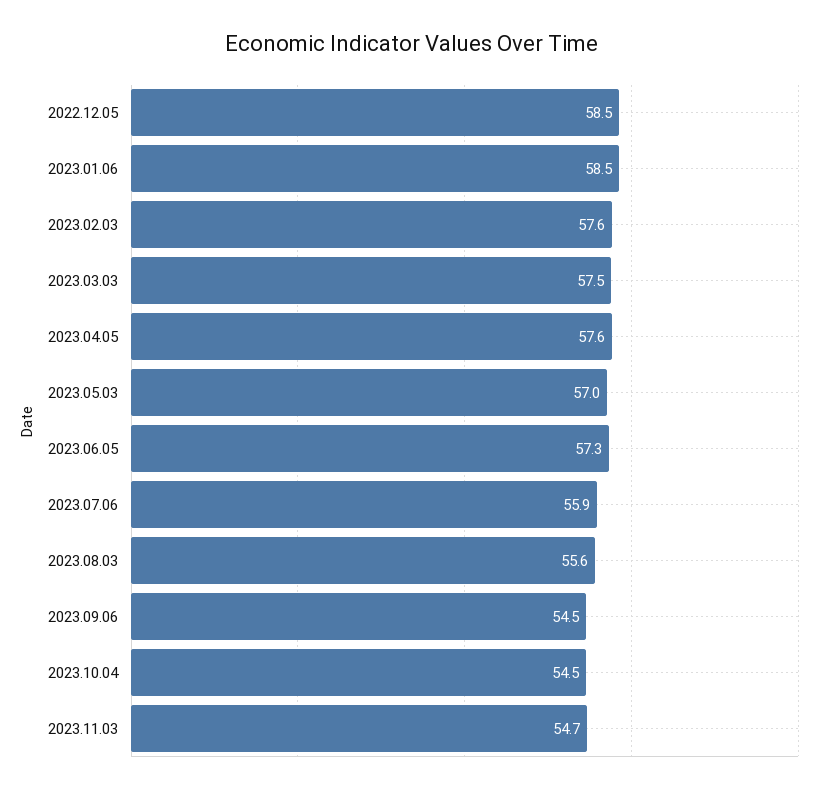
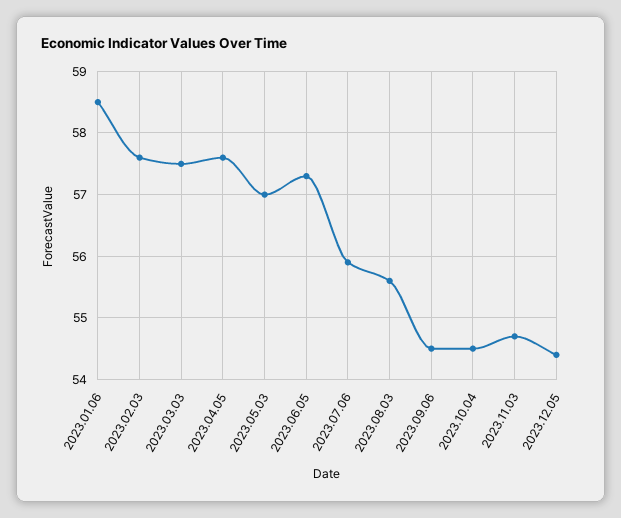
2022.12.05: 58.5 -> none
2023.12.05: none -> 54.4

